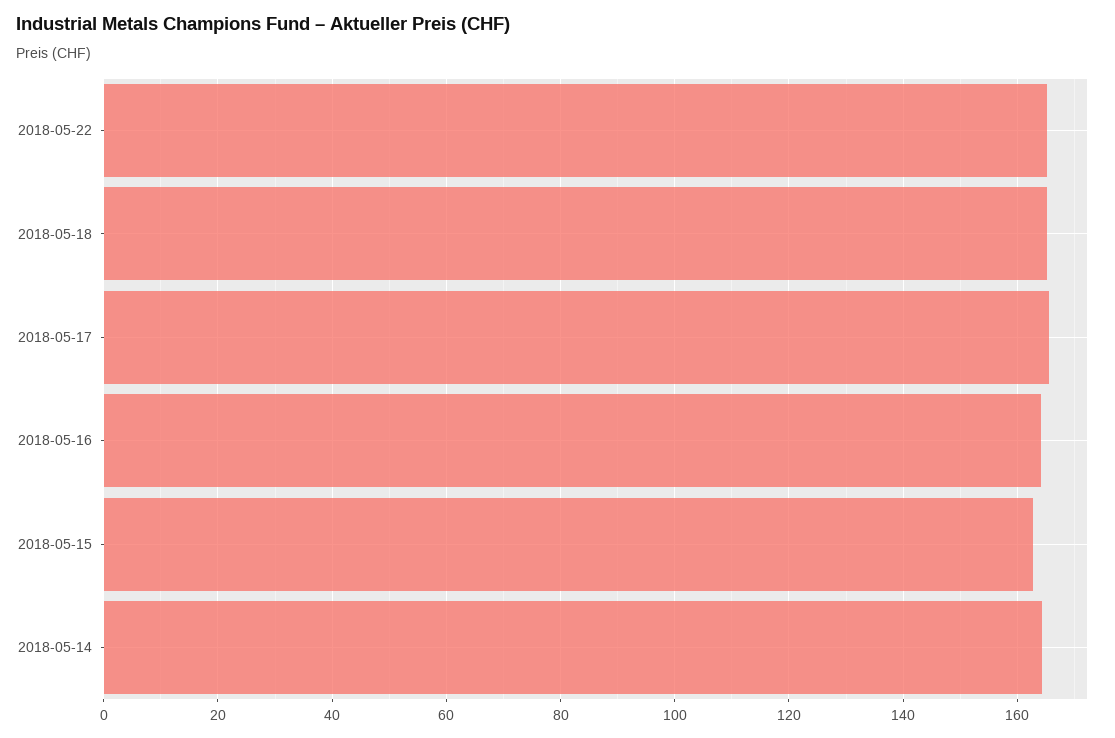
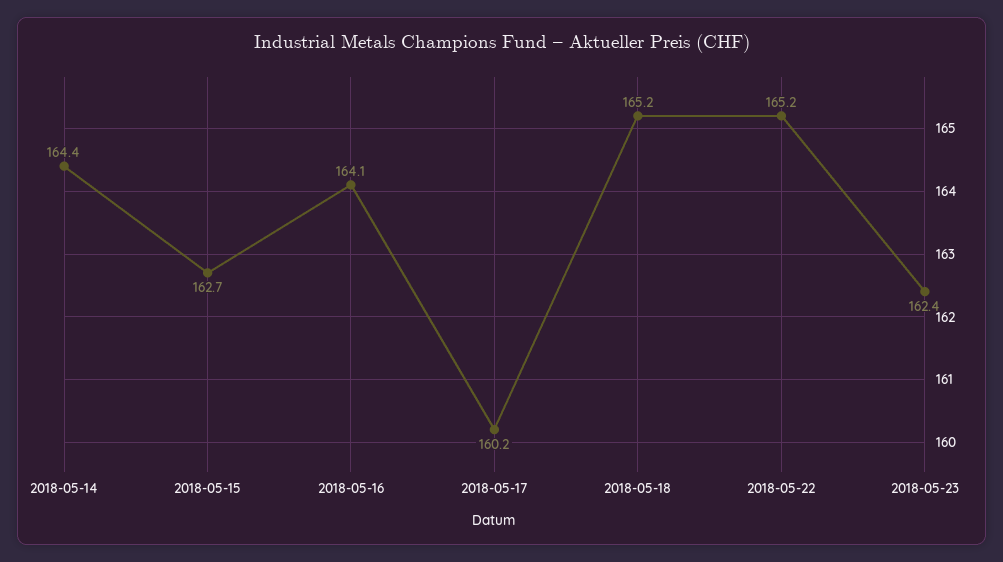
2018-05-17: 166 -> 160.2
2018-05-23: none -> 162.4

